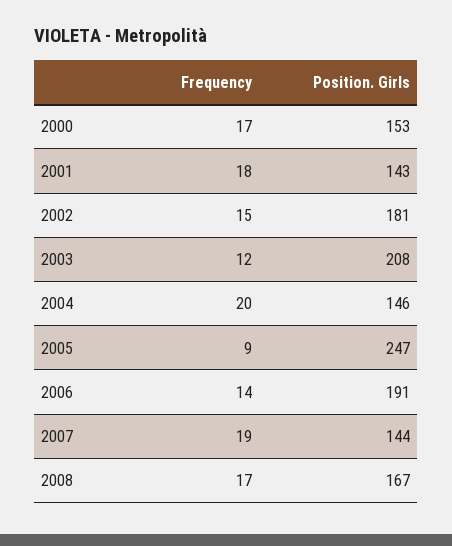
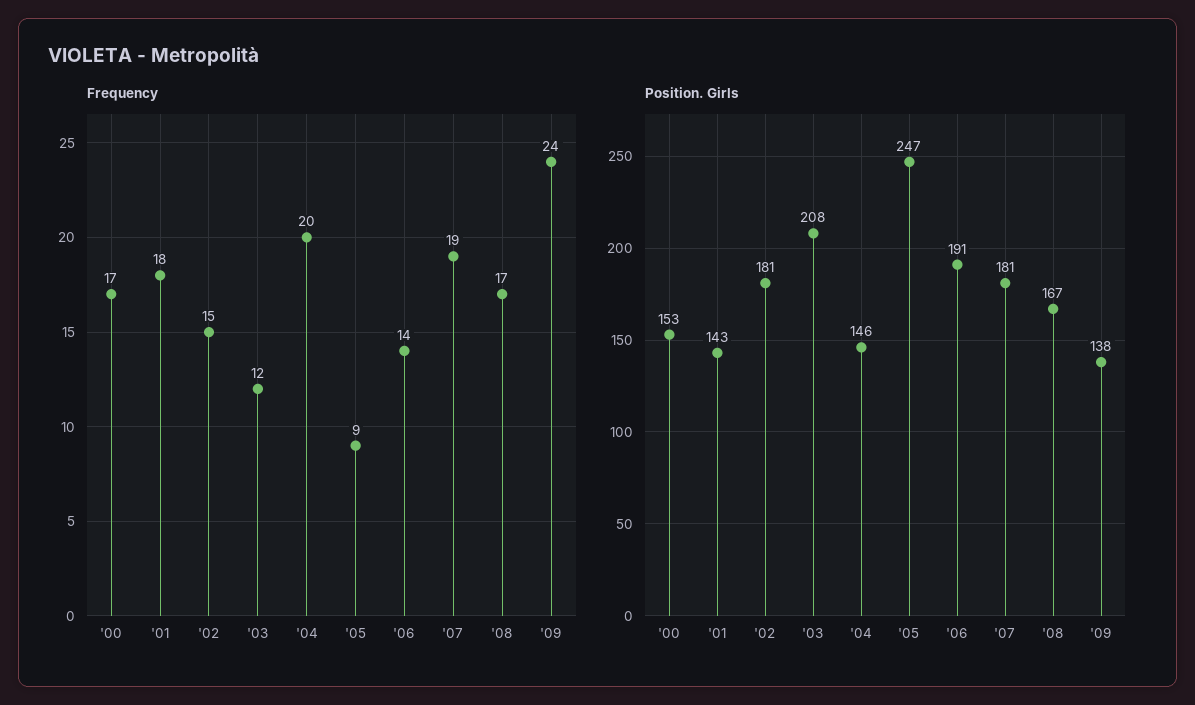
Position. Girls, 2007: 144 -> 181
Frequency, '09: none -> 24
Position. Girls, '09: none -> 138

